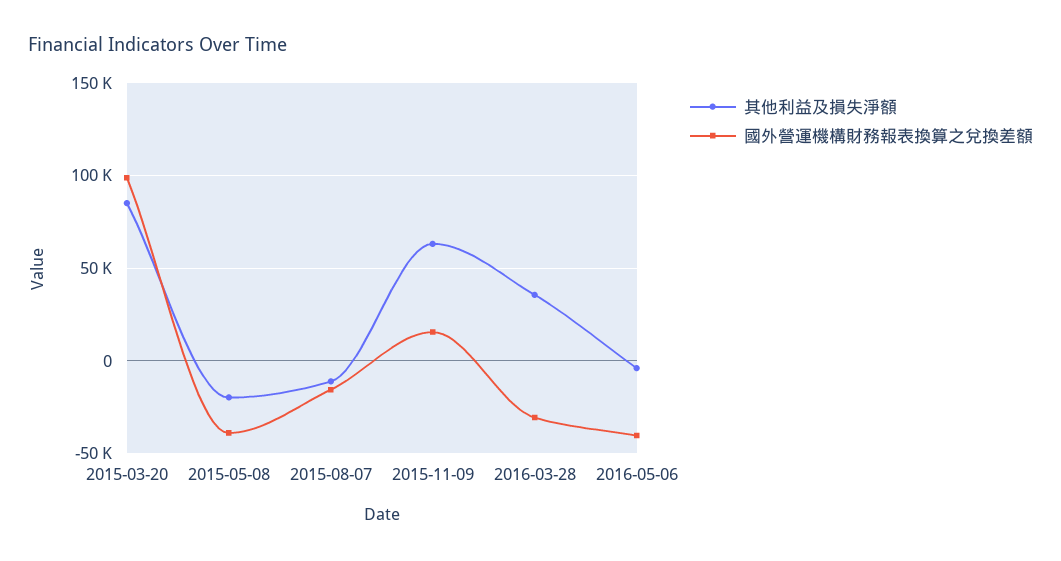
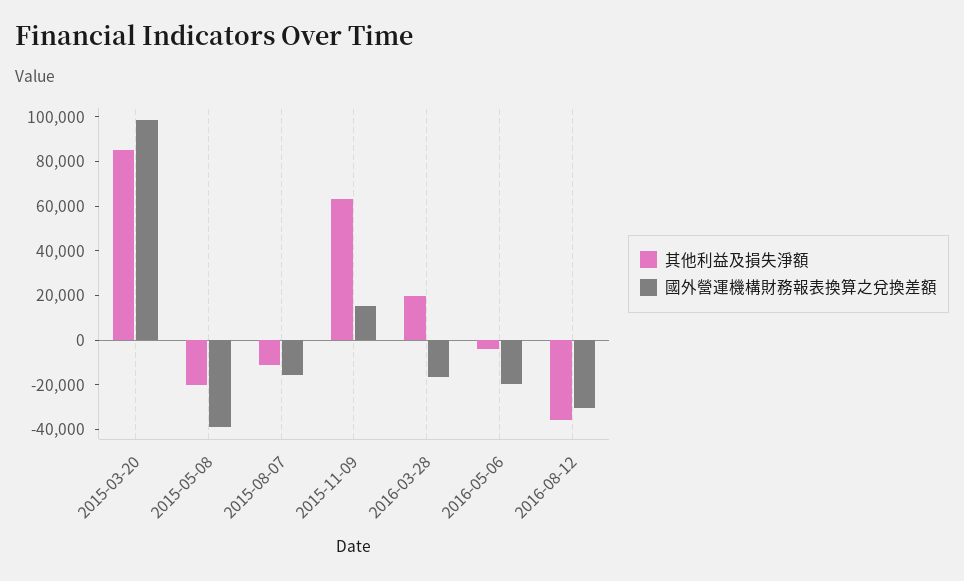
其他利益及損失淨額, 2016-03-28: 35000 -> 20000
國外營運機構財務報表換算之兌換差額, 2016-03-28: -30000 -> -15000
國外營運機構財務報表換算之兌換差額, 2016-05-06: -40000 -> -20000
其他利益及損失淨額, 2016-08-12: none -> -35000
國外營運機構財務報表換算之兌換差額, 2016-08-12: none -> -30000

